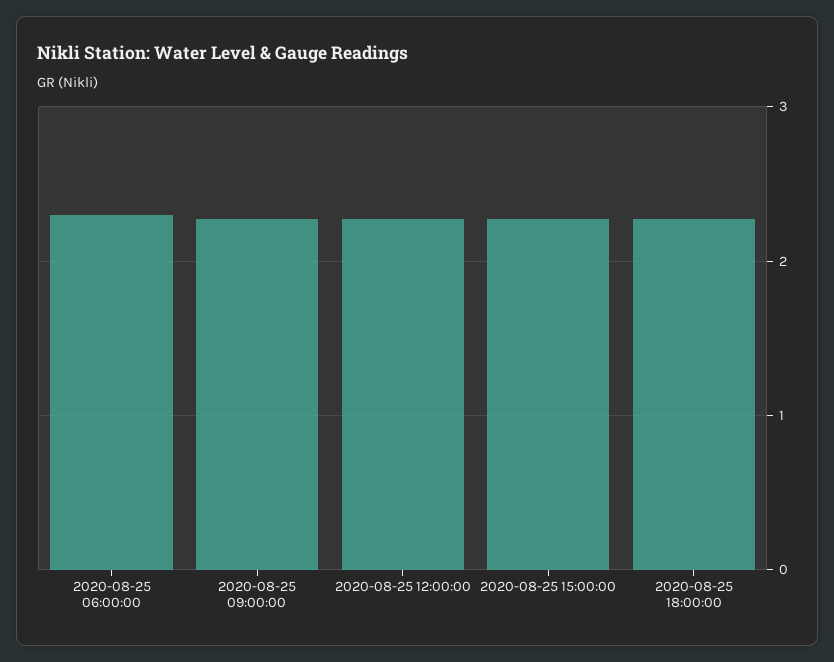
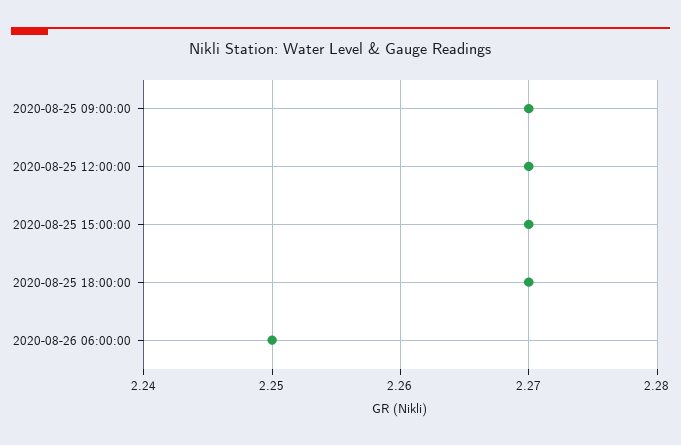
2020-08-25 06:00:00: 2.3 -> none
2020-08-26 06:00:00: none -> 2.25

